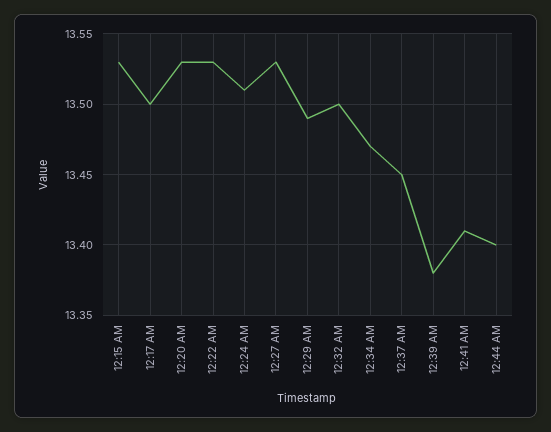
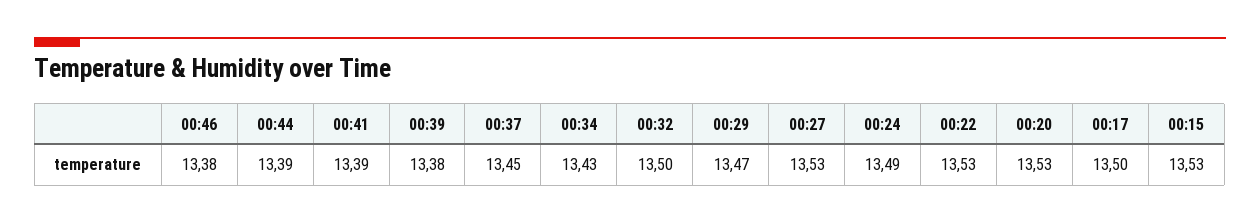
12:24 AM: 13.51 -> 13.49
12:29 AM: 13.49 -> 13.47
12:34 AM: 13.47 -> 13.43
12:41 AM: 13.41 -> 13.39
12:44 AM: 13.4 -> 13.39
00:46: none -> 13.38

